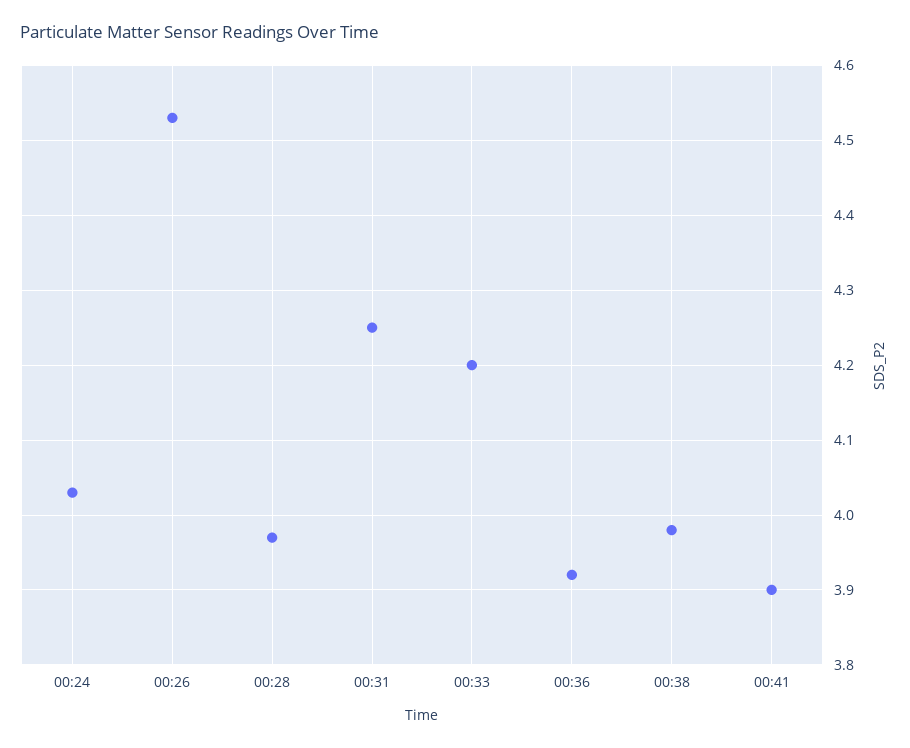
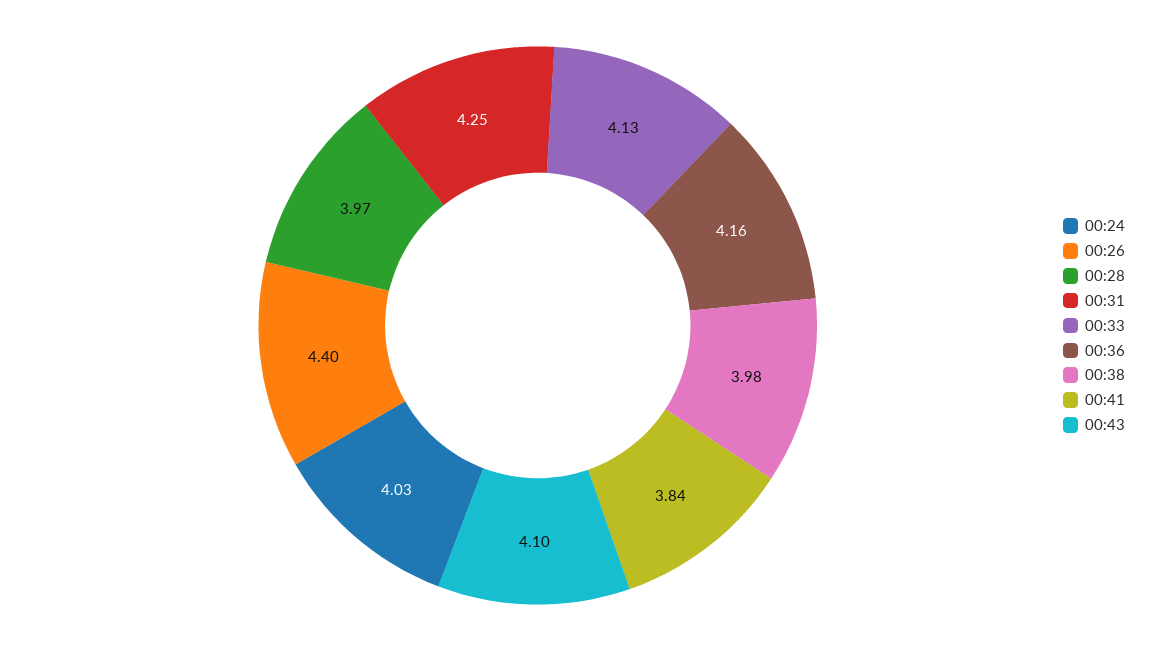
00:26: 4.53 -> 4.4
00:33: 4.2 -> 4.13
00:36: 3.92 -> 4.16
00:41: 3.9 -> 3.84
00:43: none -> 4.1

